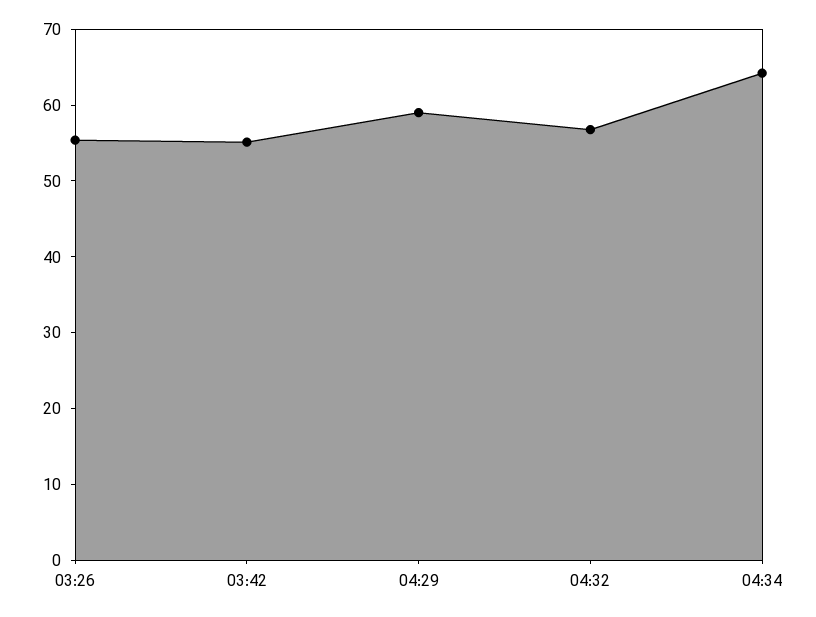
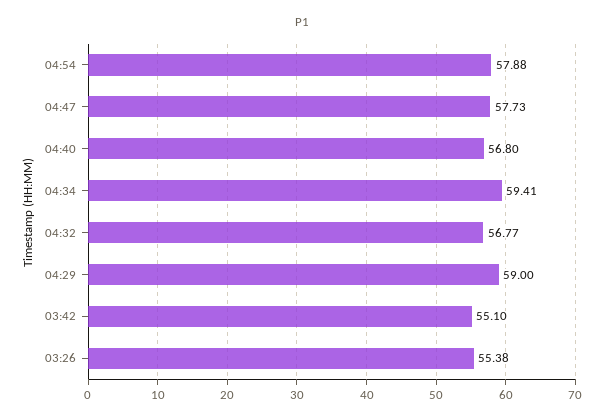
04:34: 64 -> 59.41
04:54: none -> 57.88
04:47: none -> 57.73
04:40: none -> 56.8

